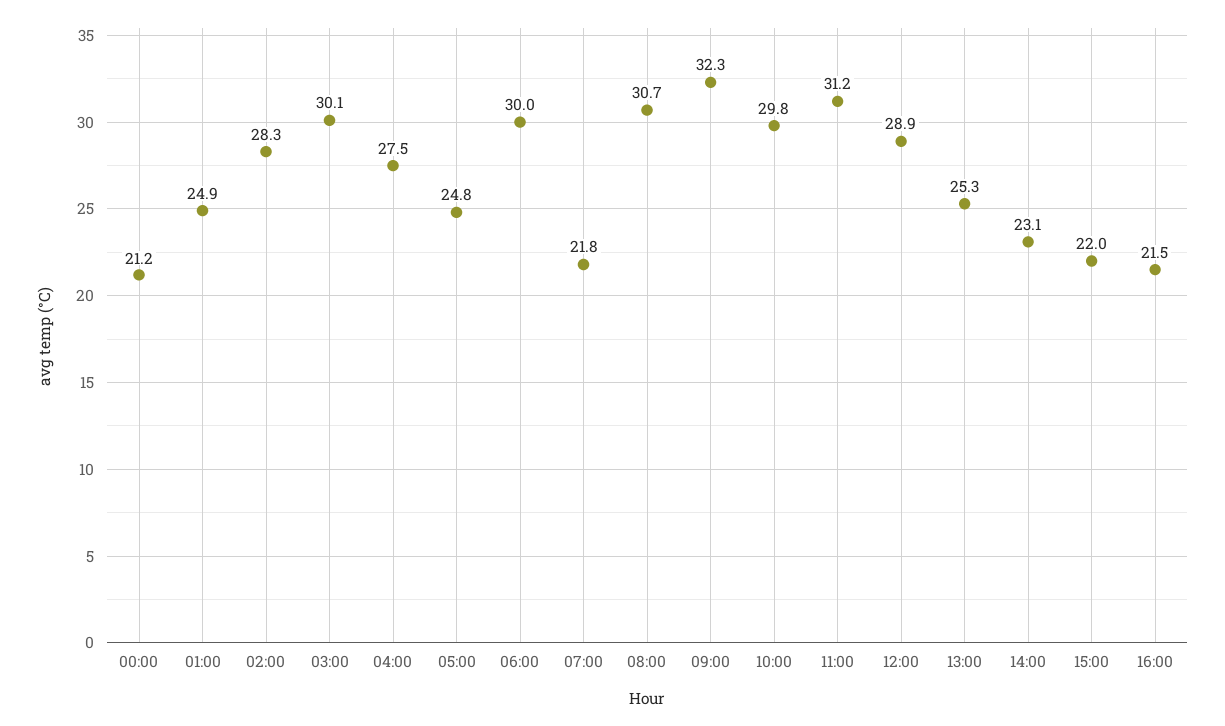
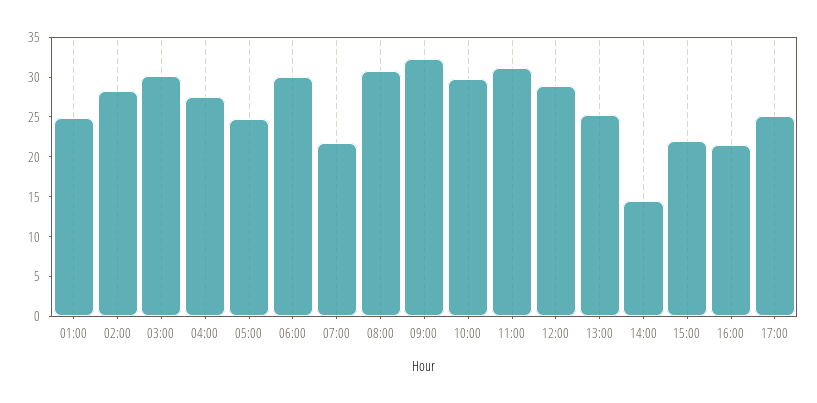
00:00: 21.2 -> none
14:00: 23.1 -> 15
17:00: none -> 25

